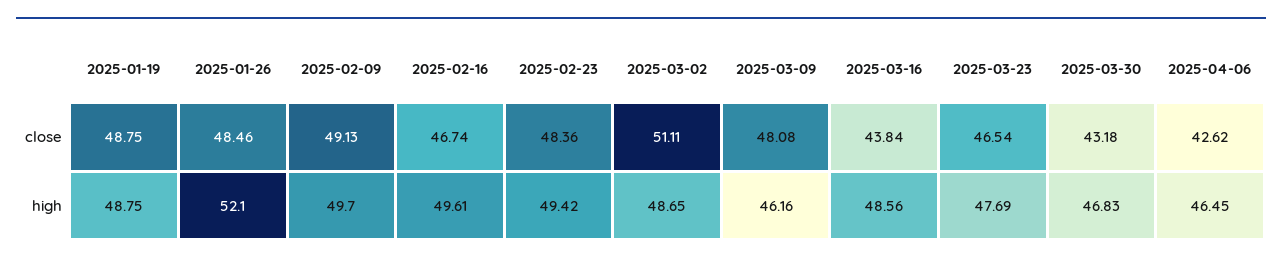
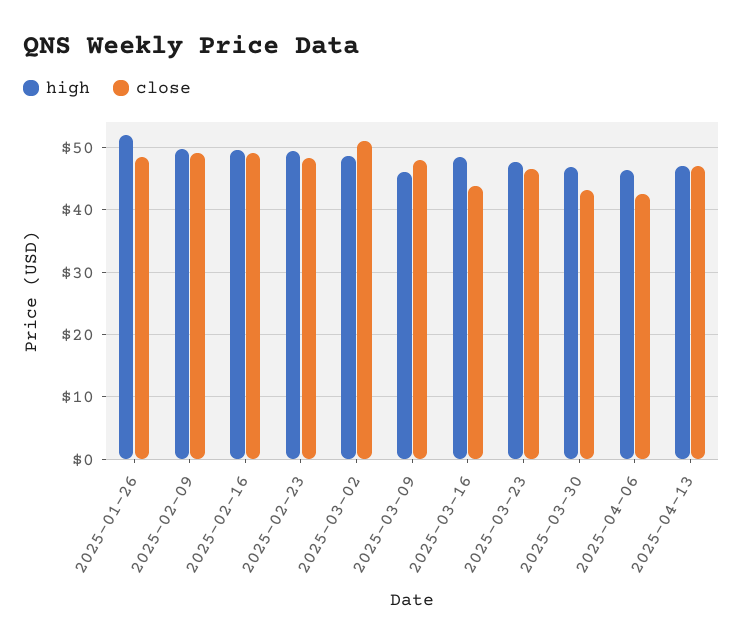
close, 2025-01-19: 48.75 -> none
close, 2025-02-16: 46.74 -> 49
high, 2025-01-19: 48.75 -> none
high, 2025-04-13: none -> 47
close, 2025-04-13: none -> 47

